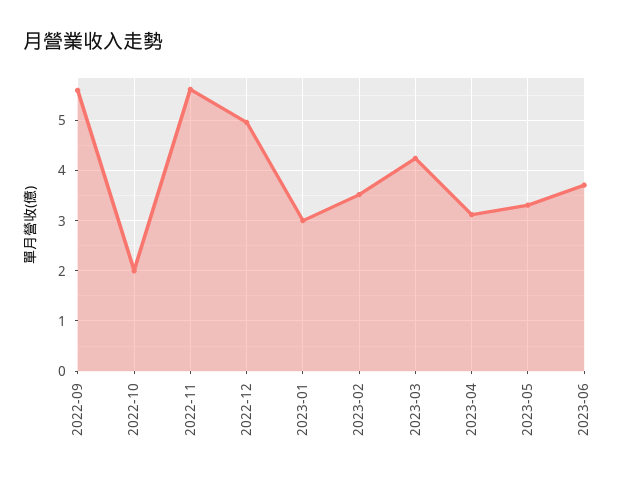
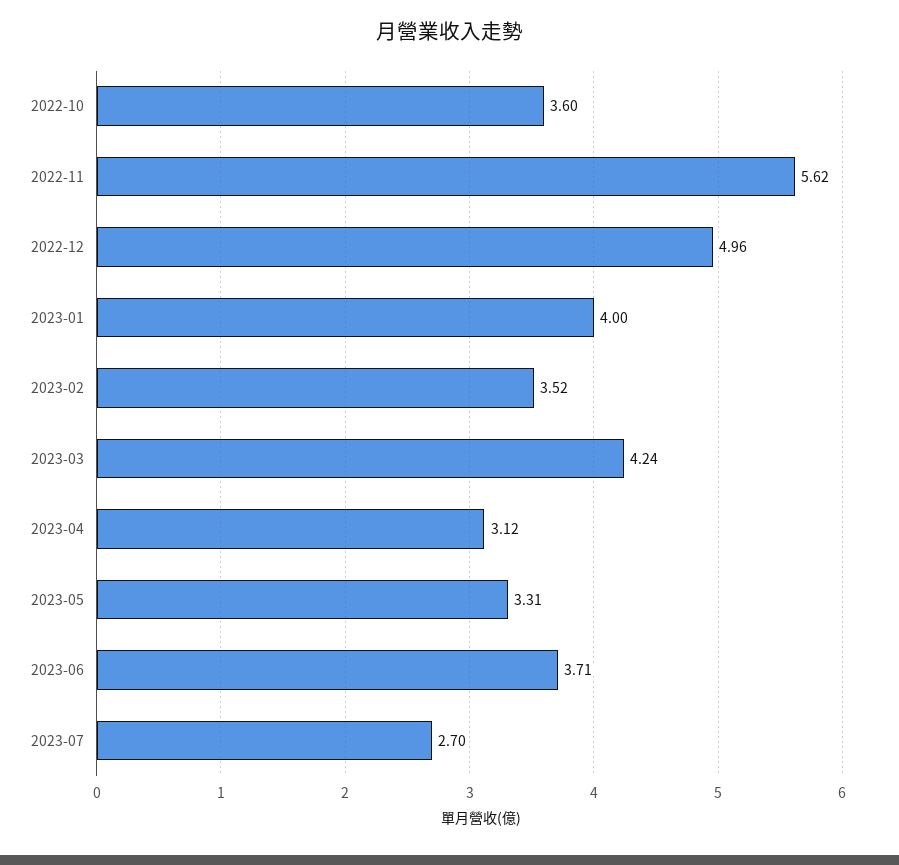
2022-09: 5.6 -> none
2022-10: 2 -> 3.6
2023-01: 3 -> 4
2023-07: none -> 2.7

